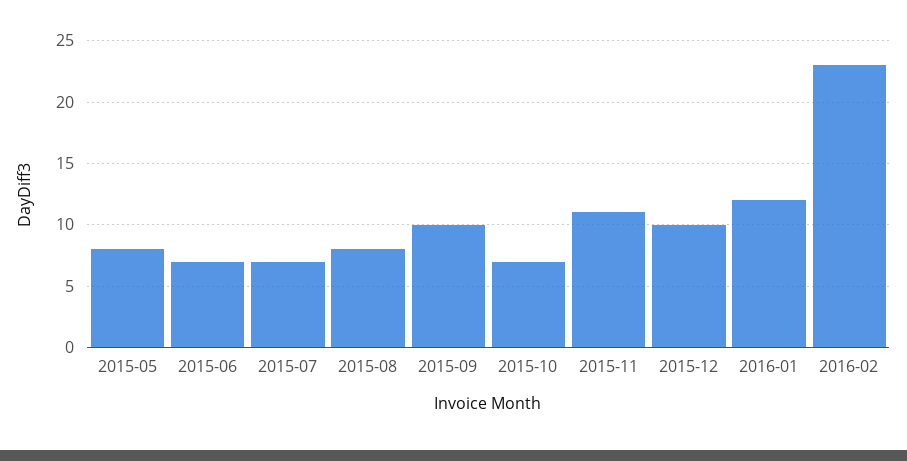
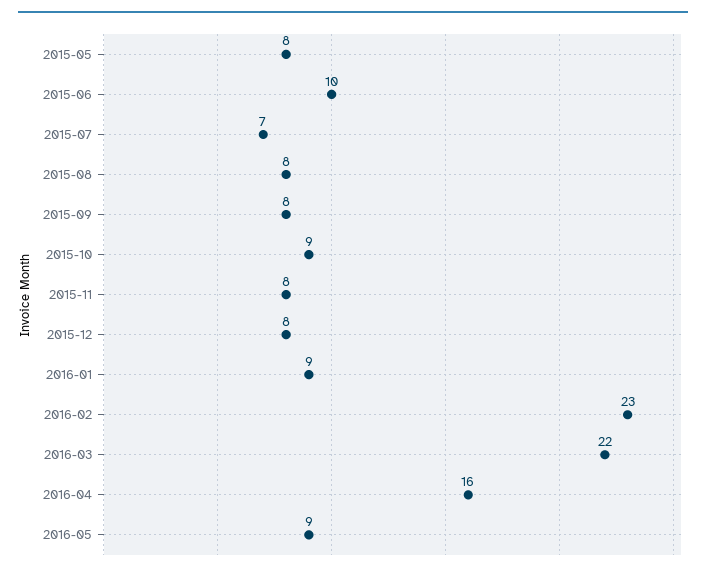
2015-06: 7 -> 10
2015-09: 10 -> 8
2015-10: 7 -> 9
2015-11: 11 -> 8
2015-12: 10 -> 8
2016-01: 12 -> 9
2016-03: none -> 22
2016-04: none -> 16
2016-05: none -> 9

